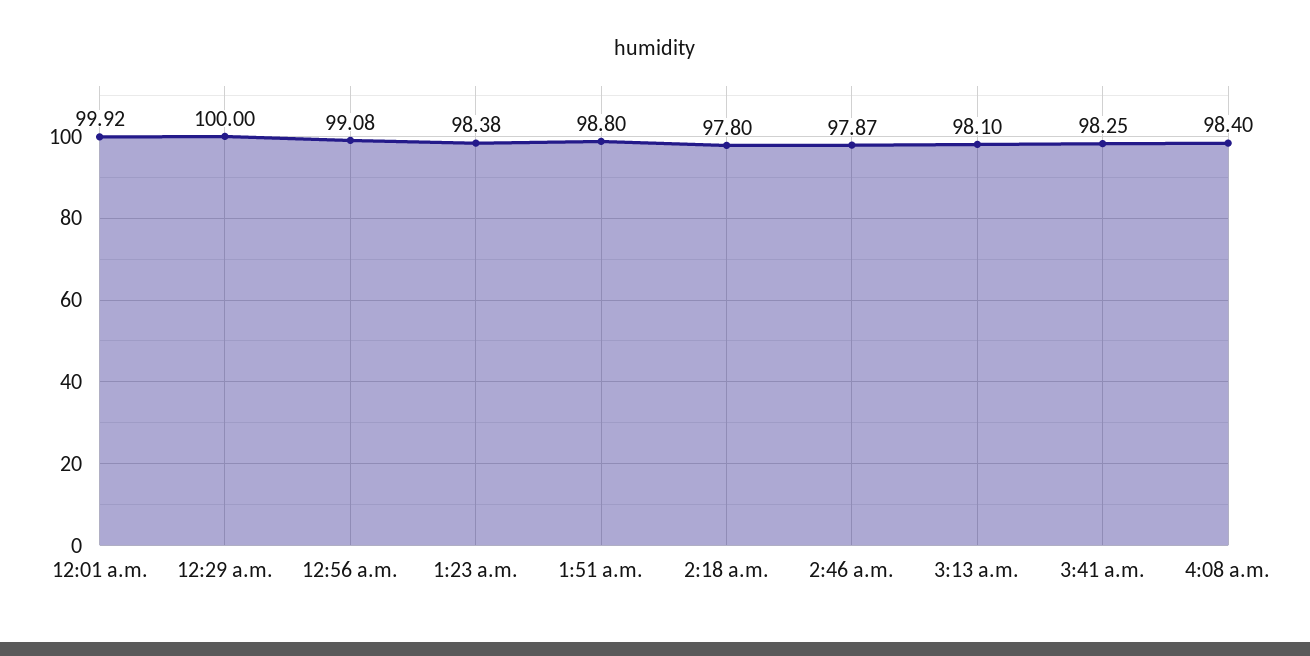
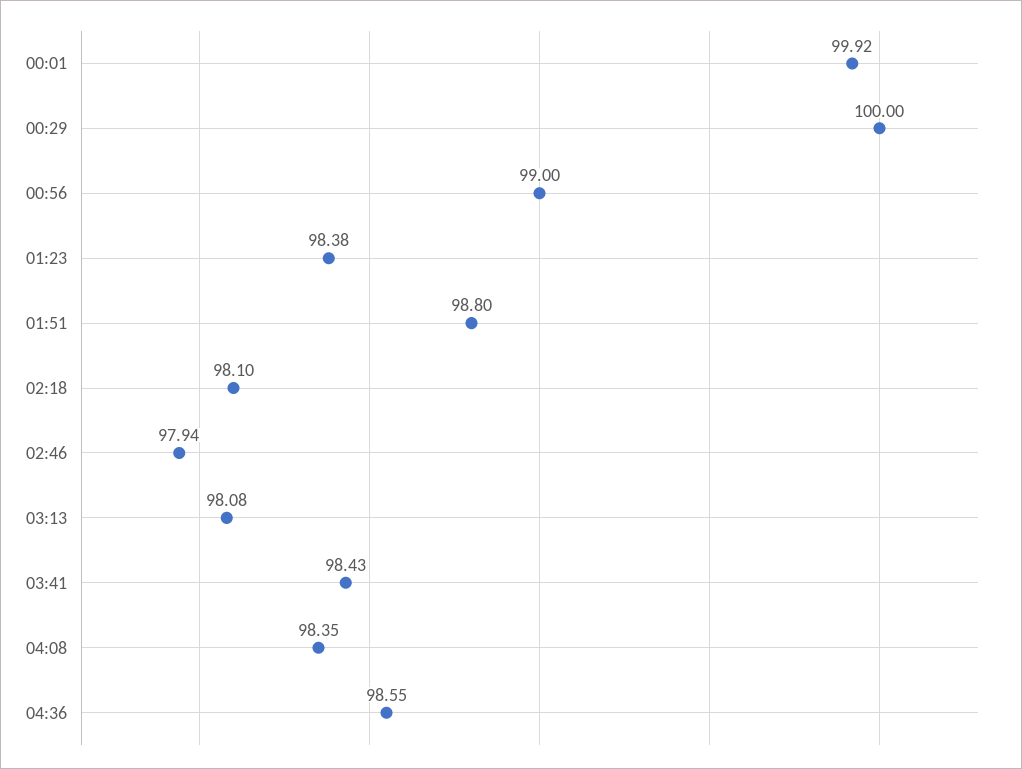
12:56 a.m.: 99.08 -> 99
2:18 a.m.: 97.8 -> 98.1
2:46 a.m.: 97.87 -> 97.94
3:13 a.m.: 98.1 -> 98.08
3:41 a.m.: 98.25 -> 98.43
4:08 a.m.: 98.4 -> 98.35
04:36: none -> 98.55

